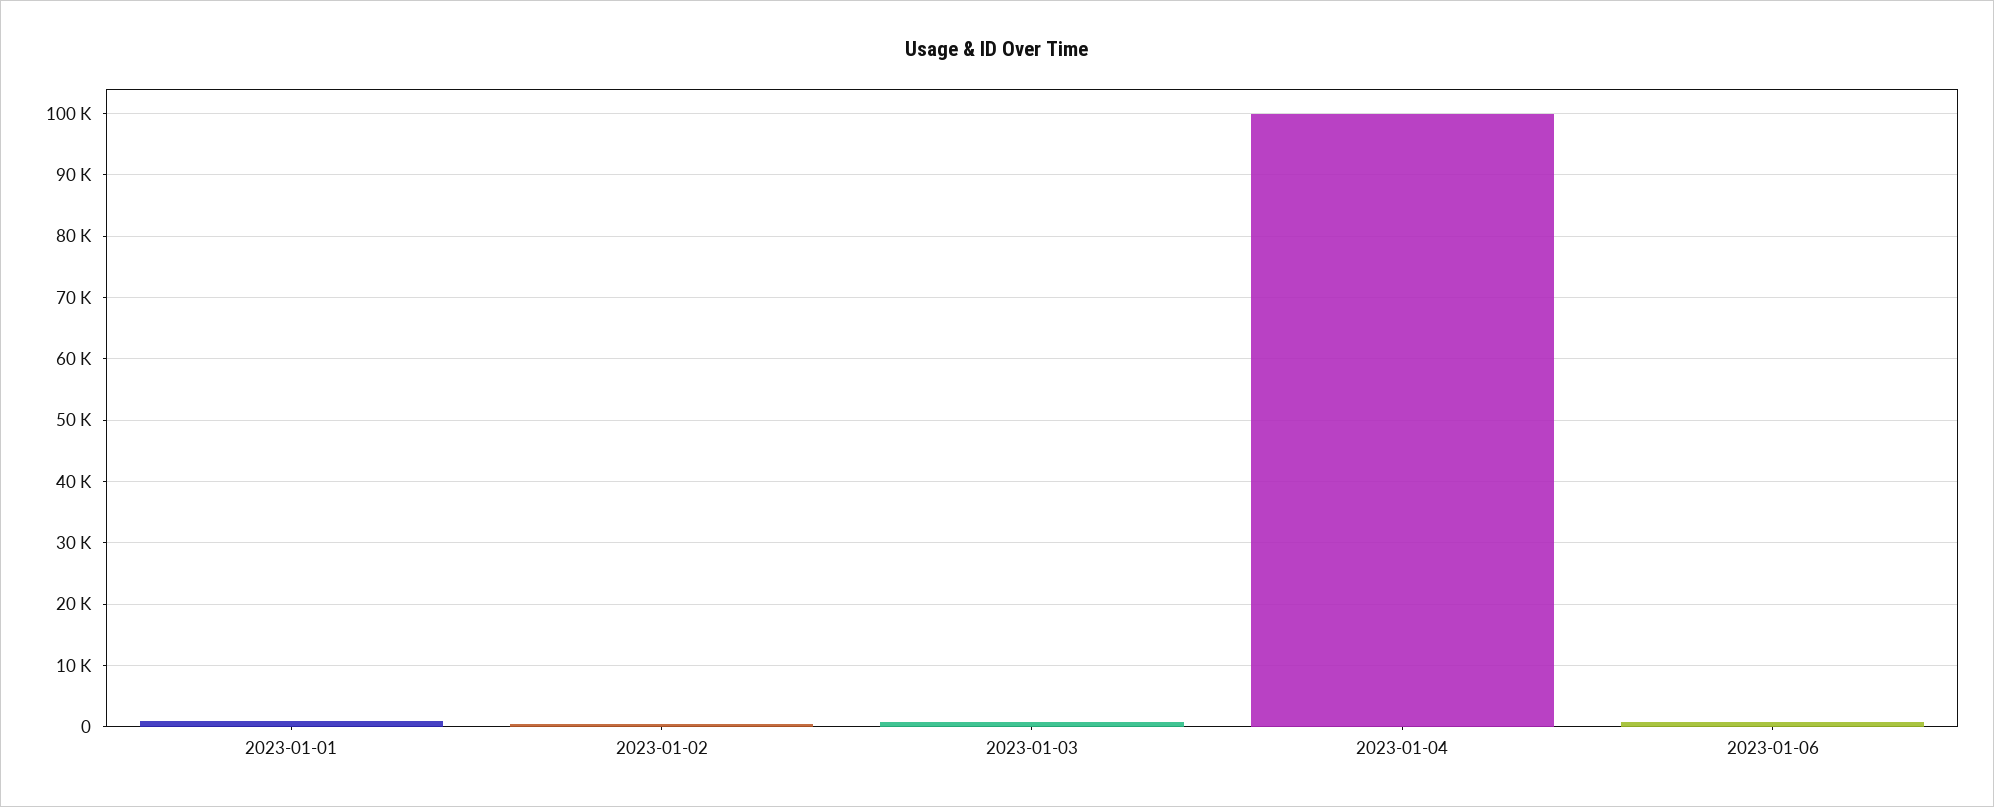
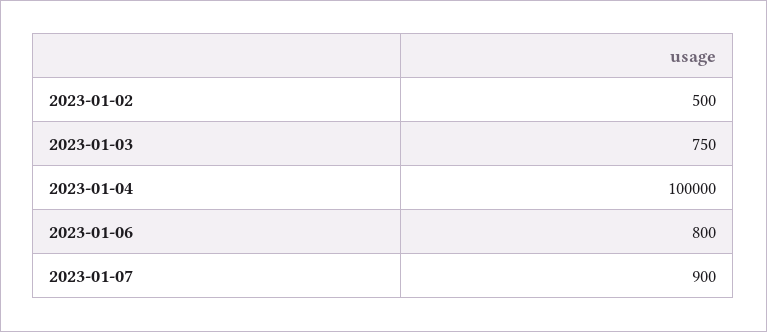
2023-01-01: 1000 -> none
2023-01-07: none -> 900

